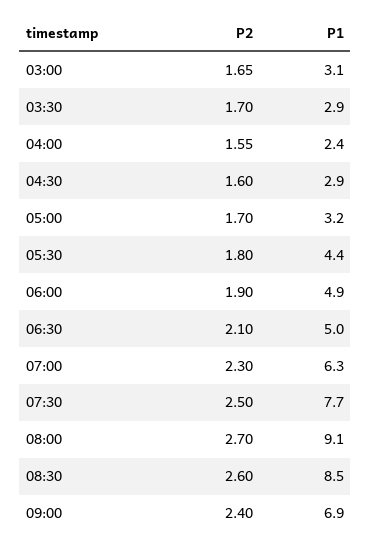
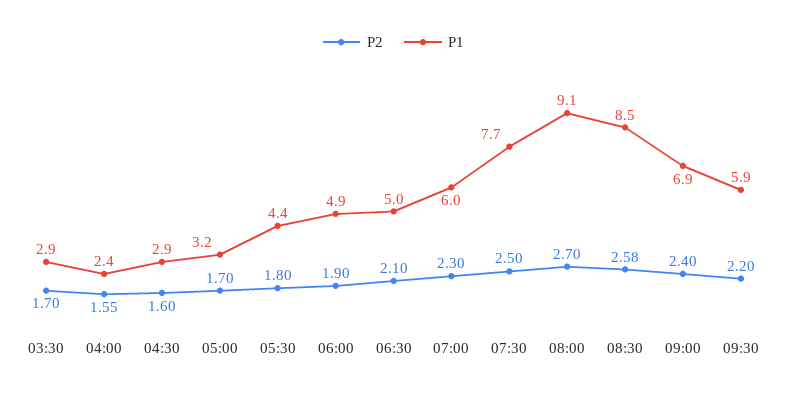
P2, 03:00: 1.65 -> none
P1, 03:00: 3.1 -> none
P1, 07:00: 6.3 -> 6
P2, 08:30: 2.6 -> 2.58
P2, 09:30: none -> 2.2
P1, 09:30: none -> 5.9

